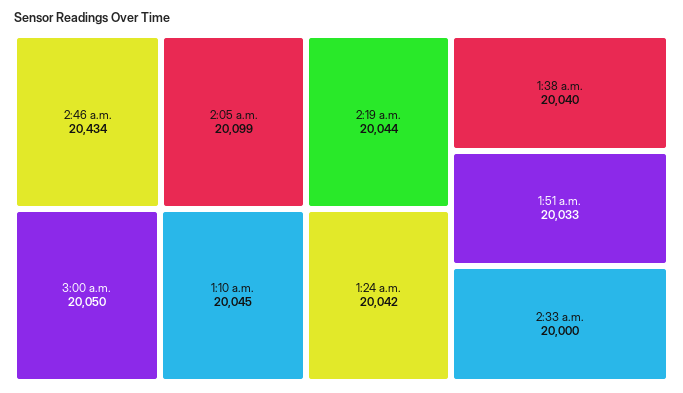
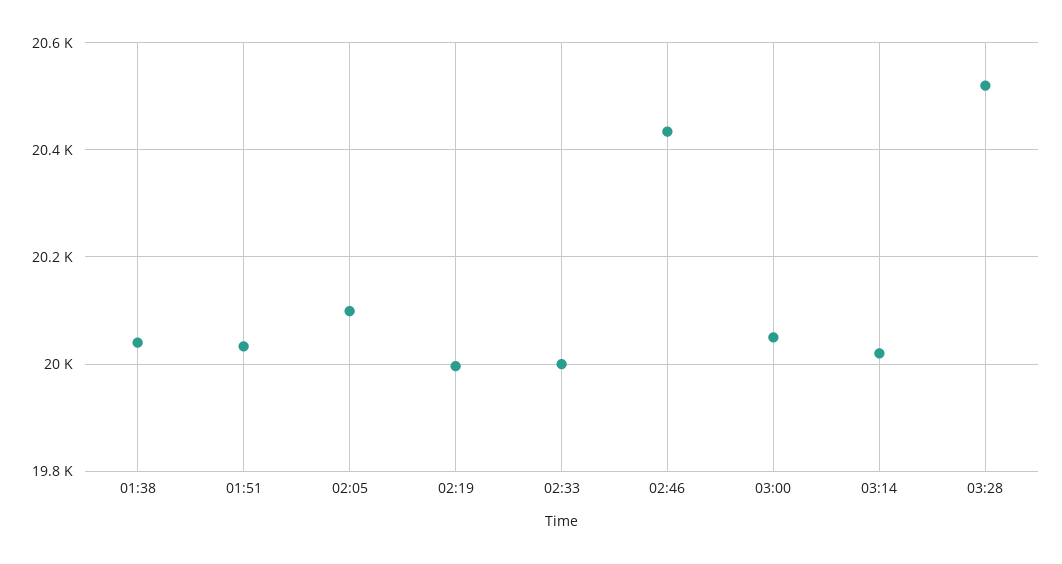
1:10 a.m.: 20045 -> none
2:19 a.m.: 20044 -> 20000
1:24 a.m.: 20042 -> none
03:14: none -> 20020
03:28: none -> 20520

